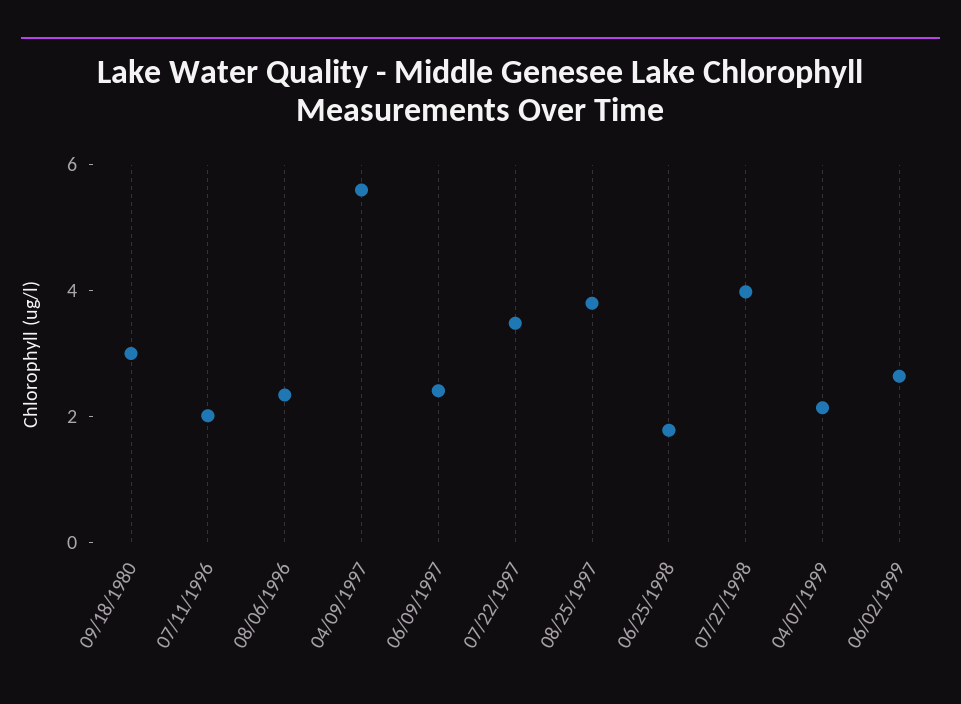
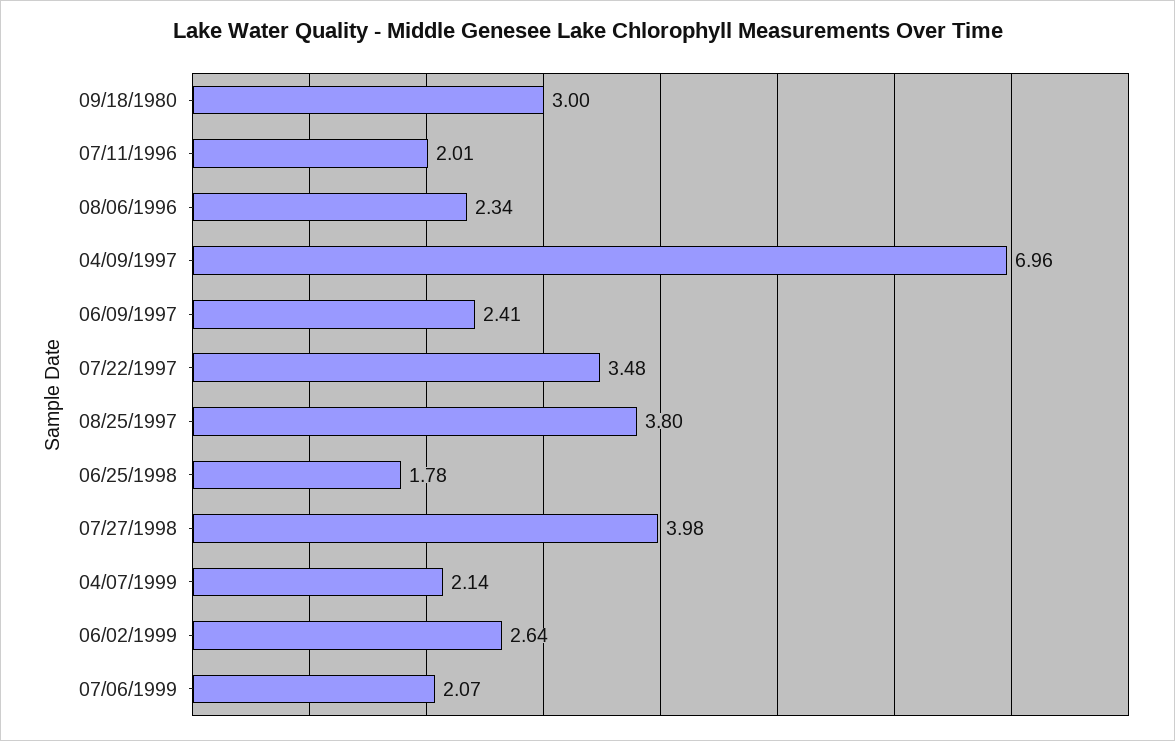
04/09/1997: 5.5 -> 6.96
07/06/1999: none -> 2.07

